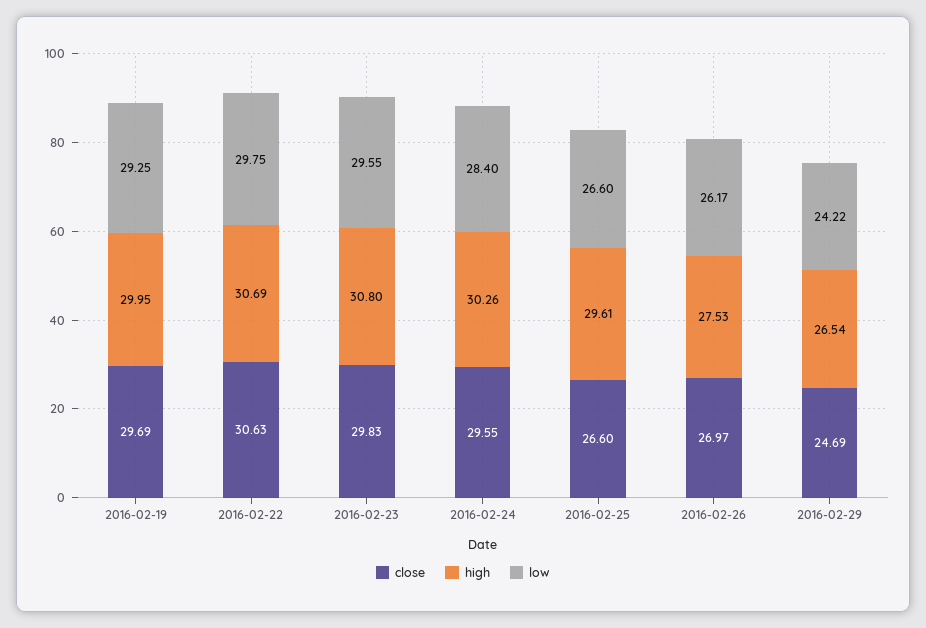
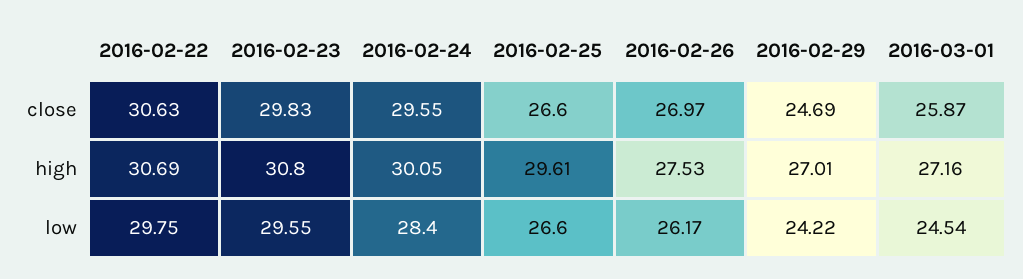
close, 2016-02-19: 29.69 -> none
high, 2016-02-19: 29.95 -> none
low, 2016-02-19: 29.25 -> none
high, 2016-02-24: 30.26 -> 30.05
high, 2016-02-29: 26.54 -> 27.01
close, 2016-03-01: none -> 25.87
high, 2016-03-01: none -> 27.16
low, 2016-03-01: none -> 24.54

